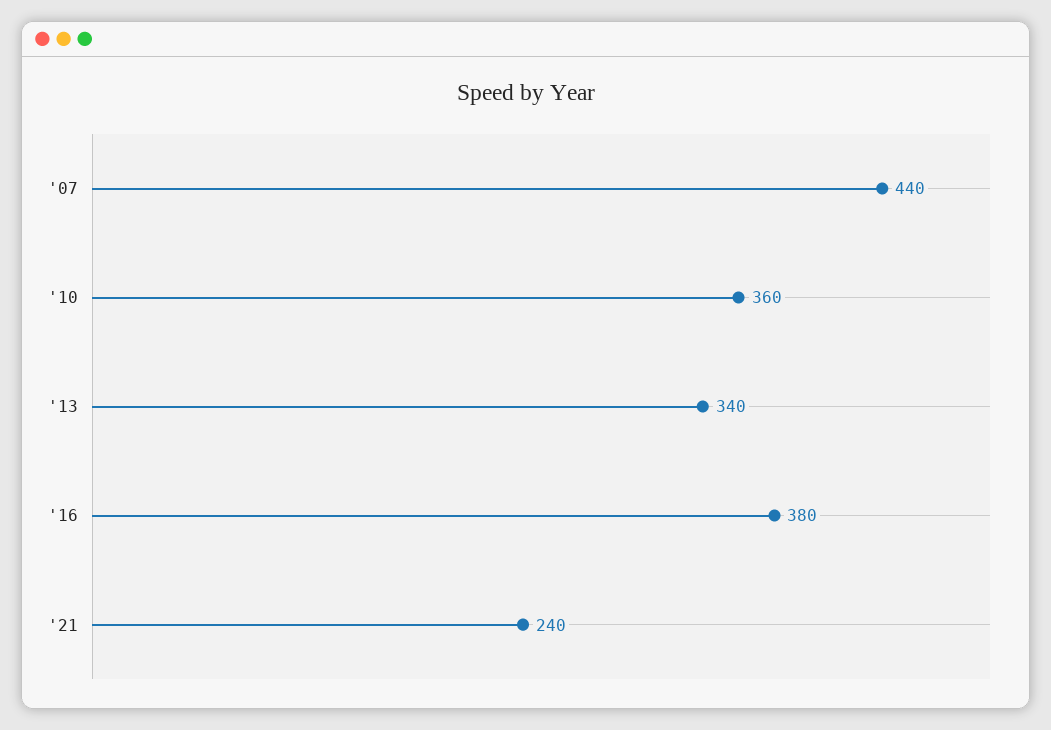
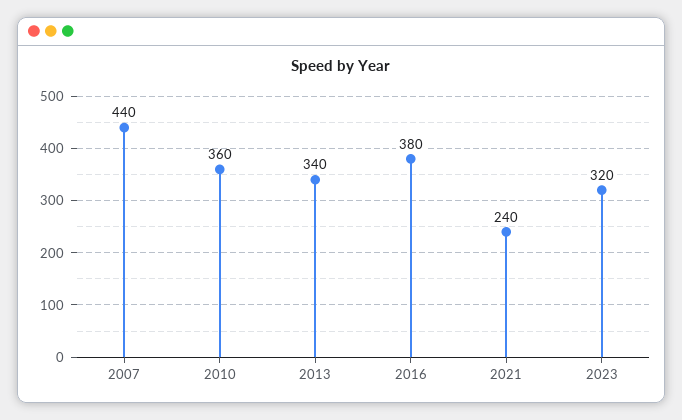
2023: none -> 320

